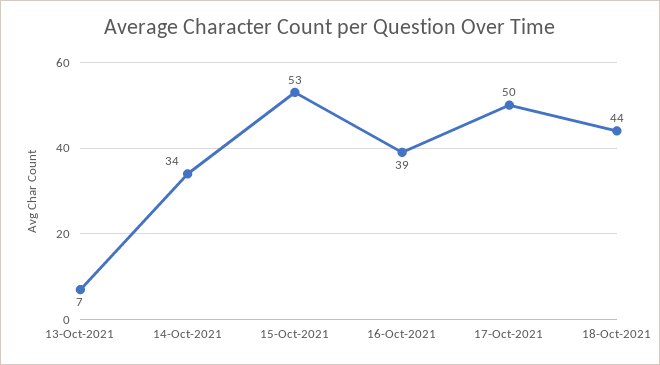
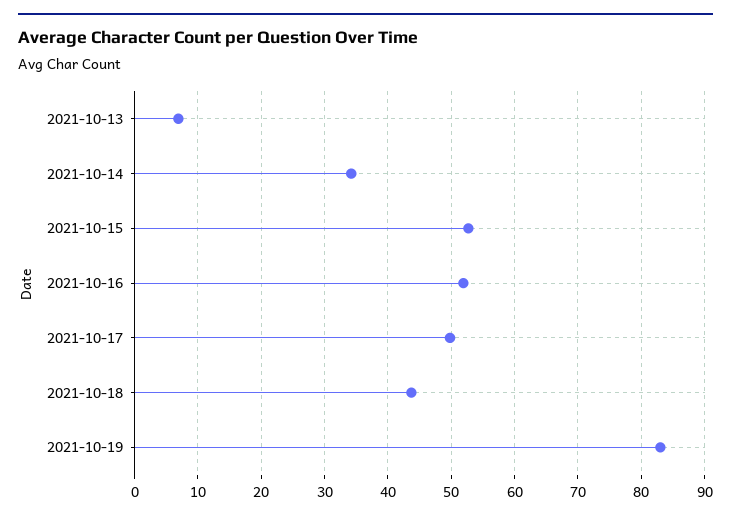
16-Oct-2021: 39 -> 52
2021-10-19: none -> 83

